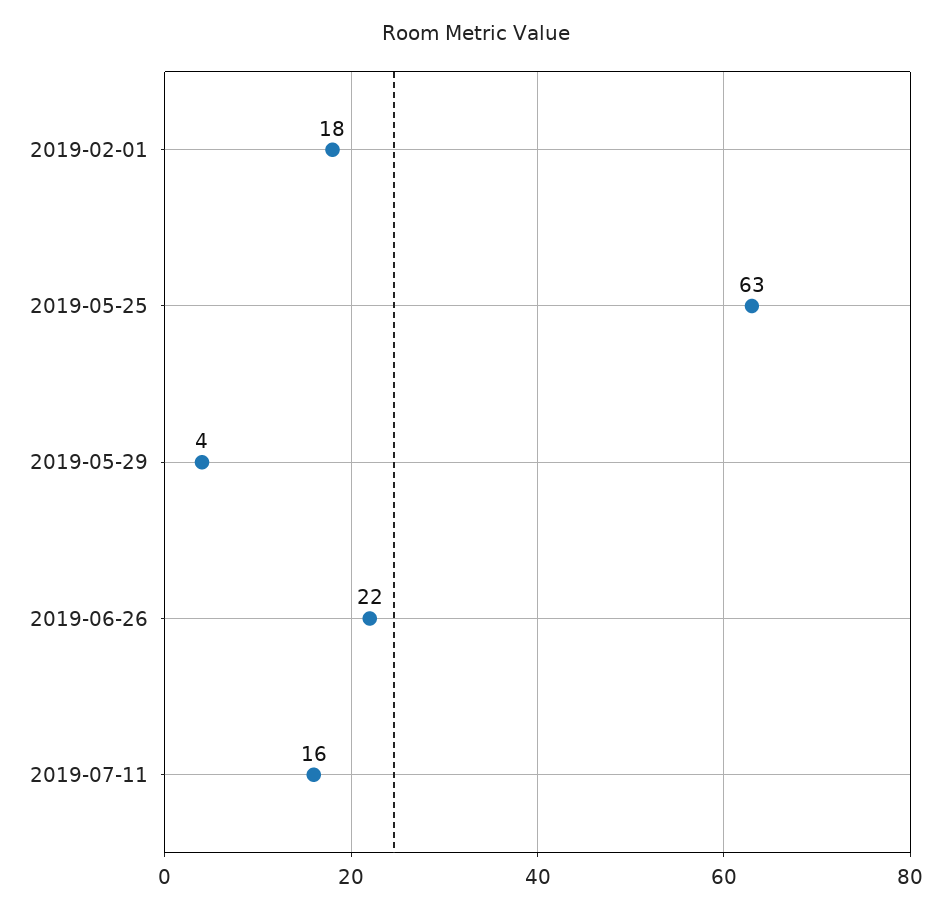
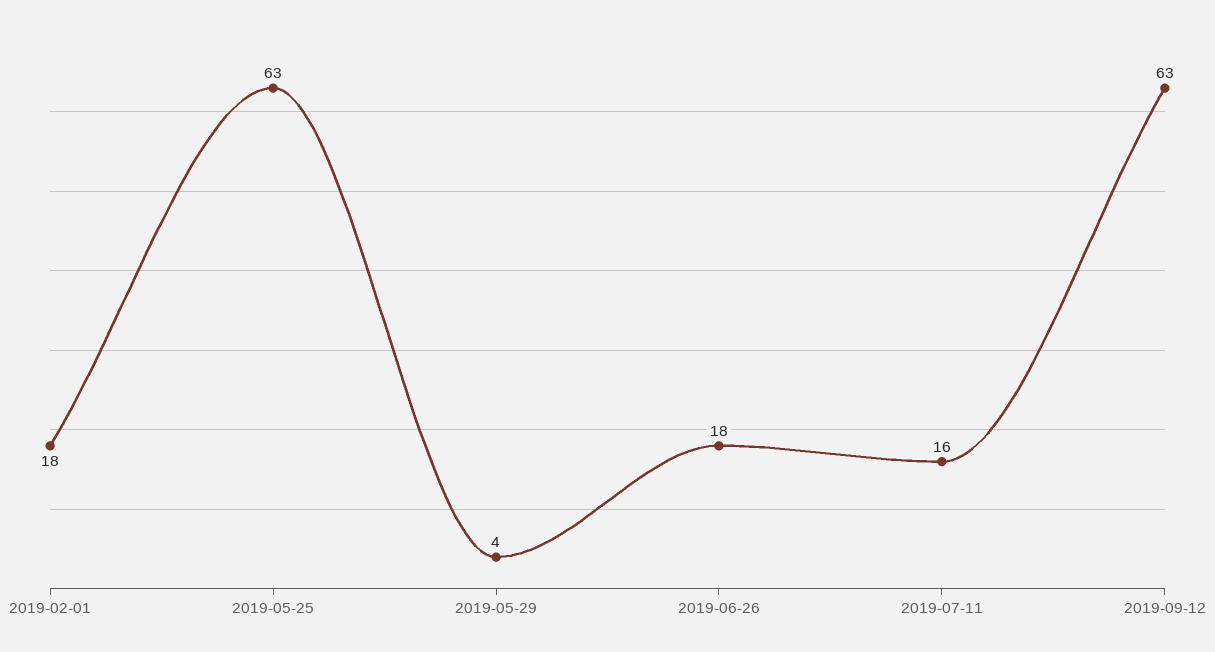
2019-06-26: 22 -> 18
2019-09-12: none -> 63

